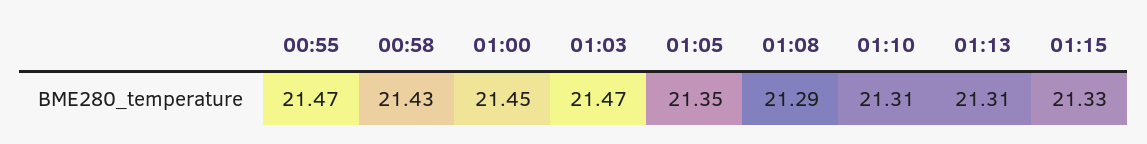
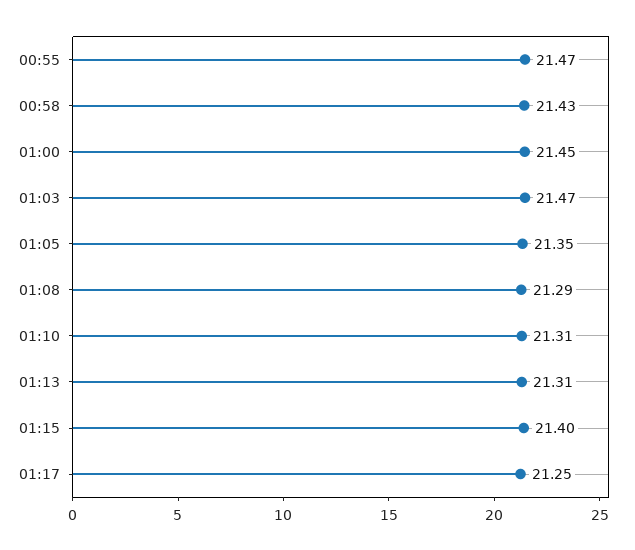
01:15: 21.33 -> 21.4
01:17: none -> 21.25

